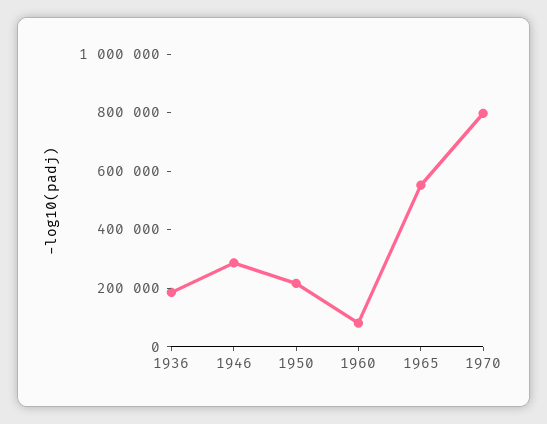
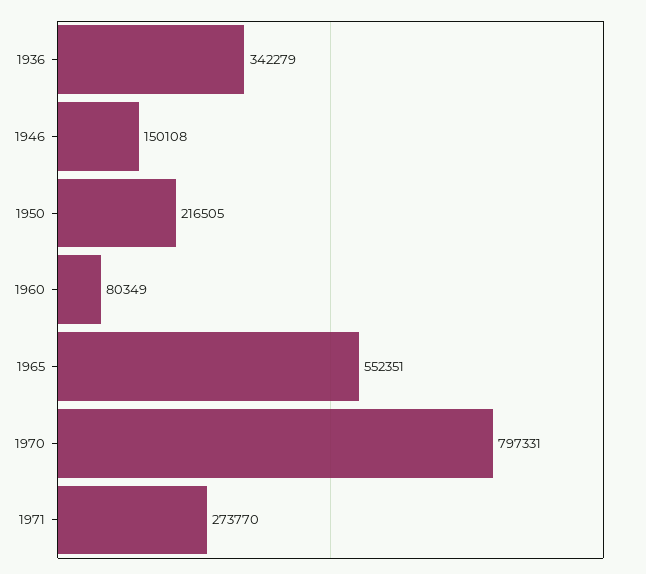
1936: 200000 -> 342279
1946: 300000 -> 150108
1971: none -> 273770

